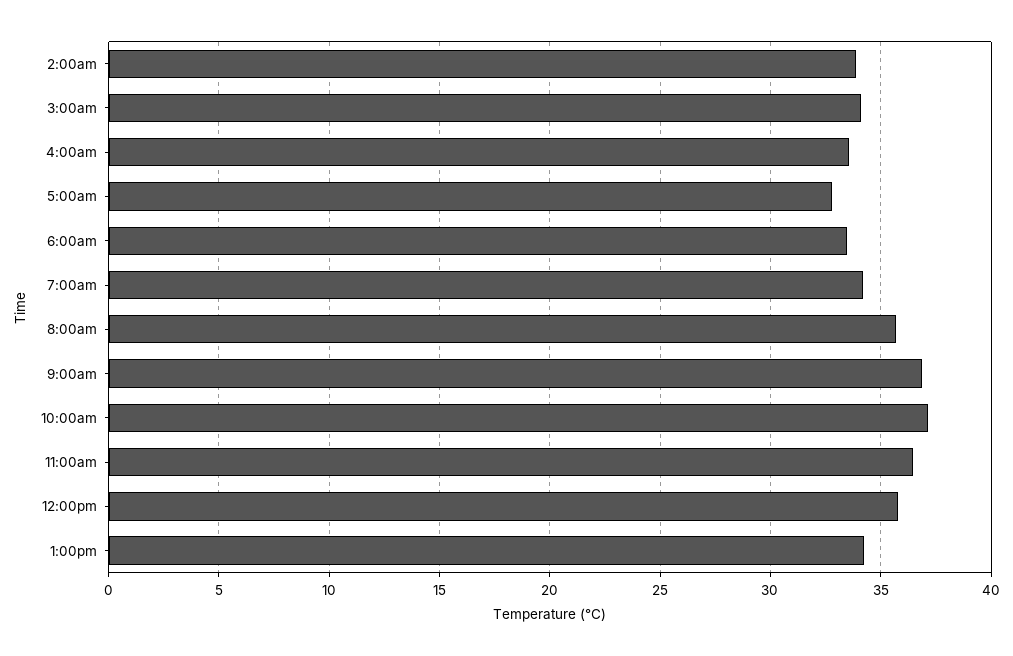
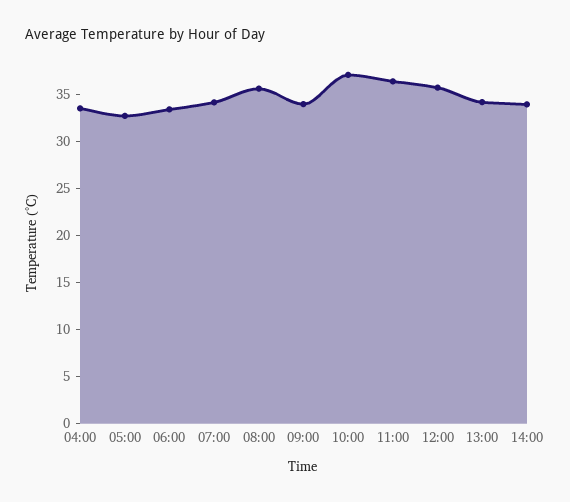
2:00am: 34 -> none
3:00am: 34 -> none
9:00am: 37 -> 34
14:00: none -> 34

